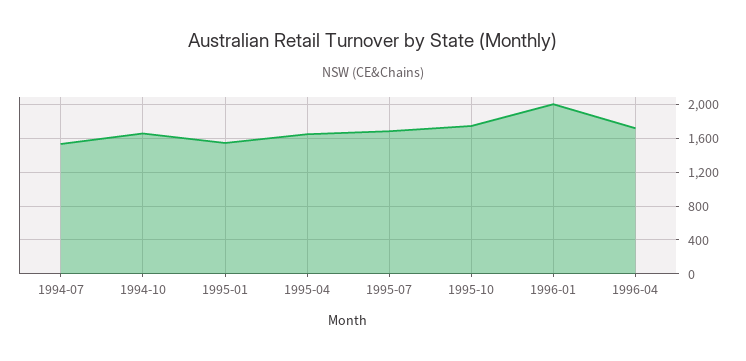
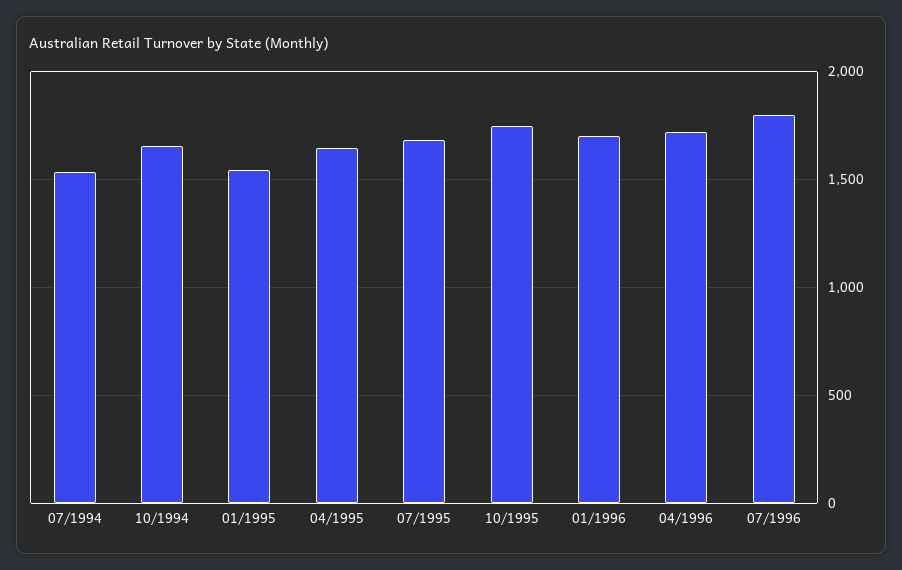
1996-01: 2000 -> 1700
07/1996: none -> 1800

